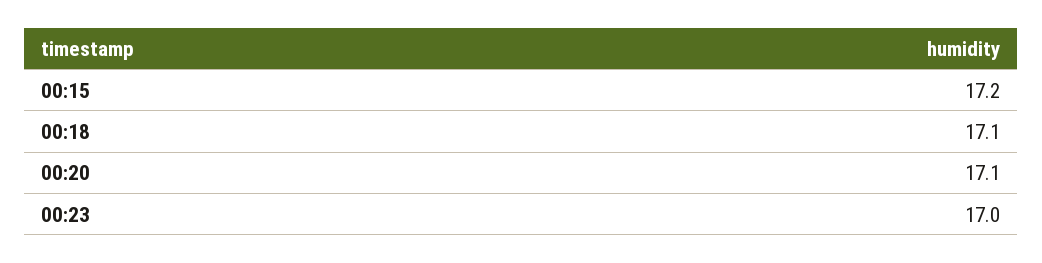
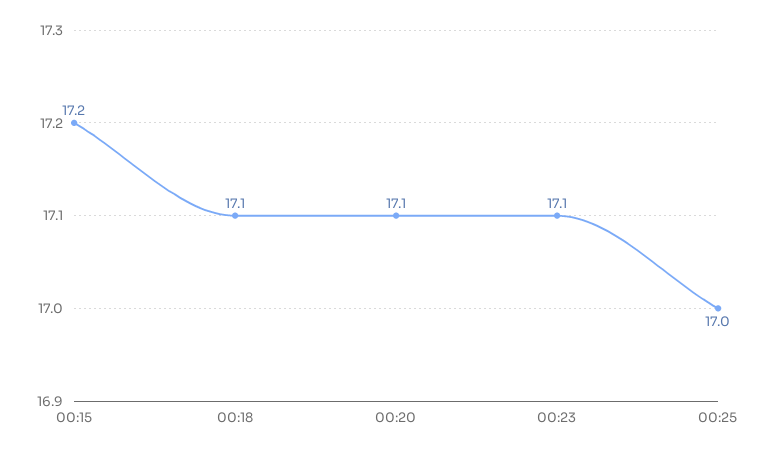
00:23: 17 -> 17.1
00:25: none -> 17

